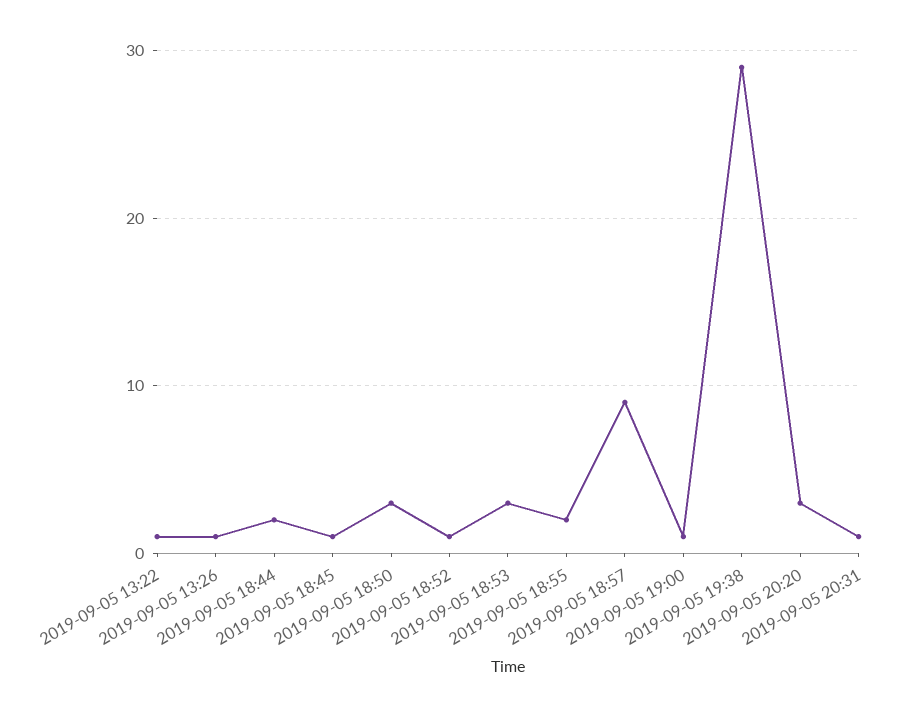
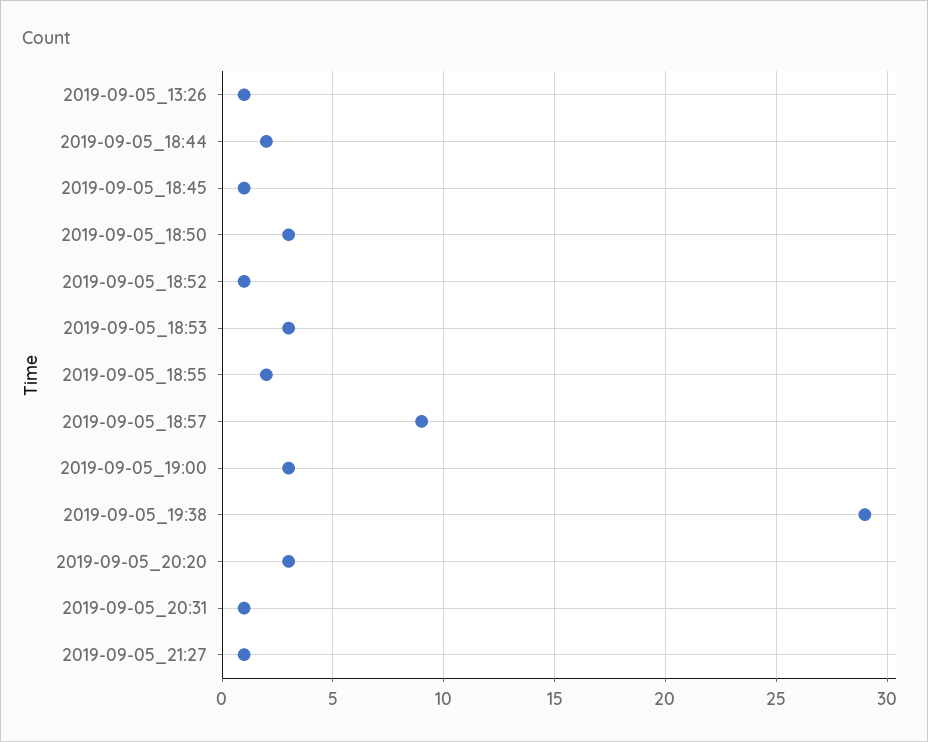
2019-09-05 13:22: 1 -> none
2019-09-05 19:00: 1 -> 3
2019-09-05_21:27: none -> 1

